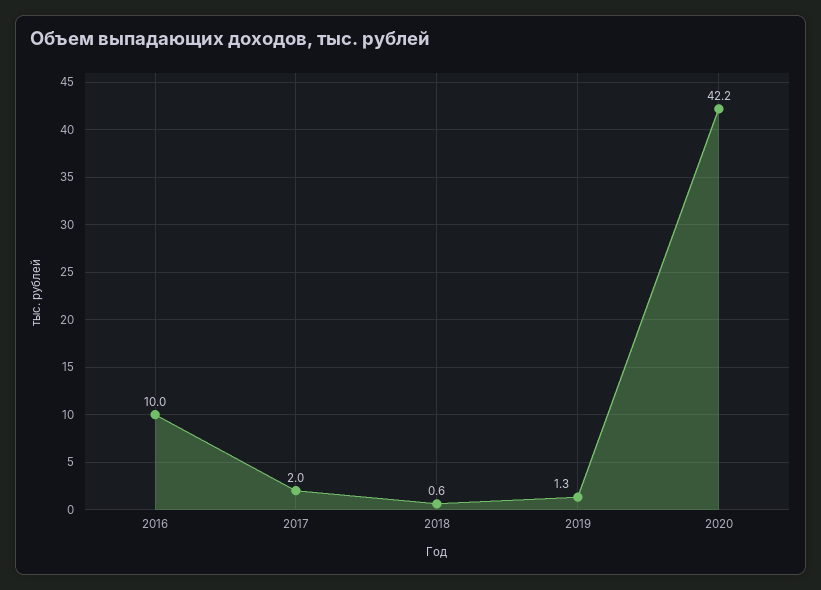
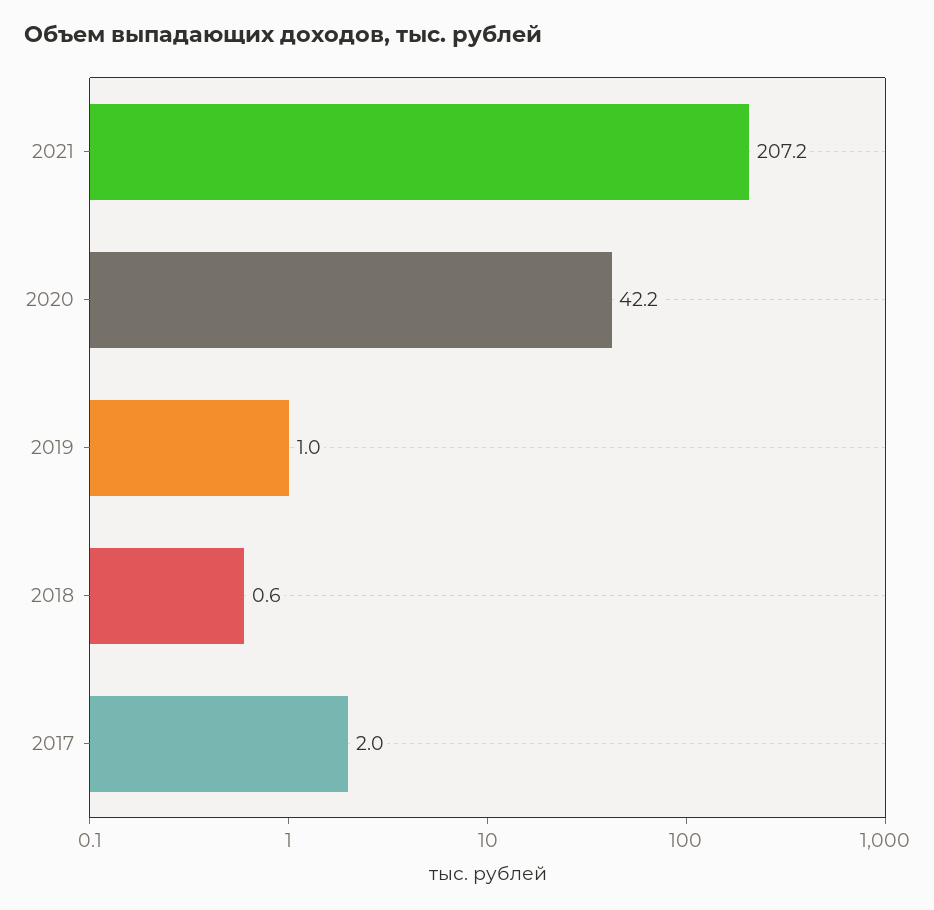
2016: 10 -> none
2019: 1.3 -> 1
2021: none -> 207.2

